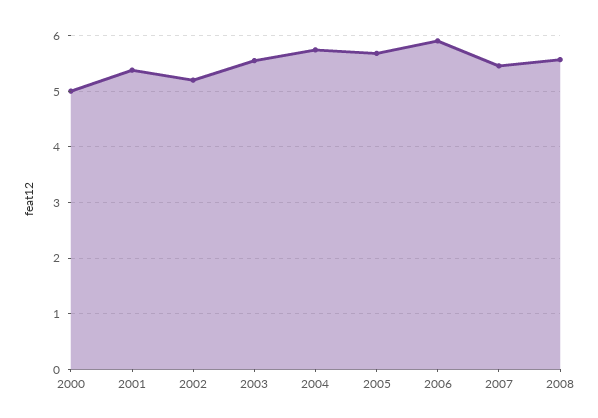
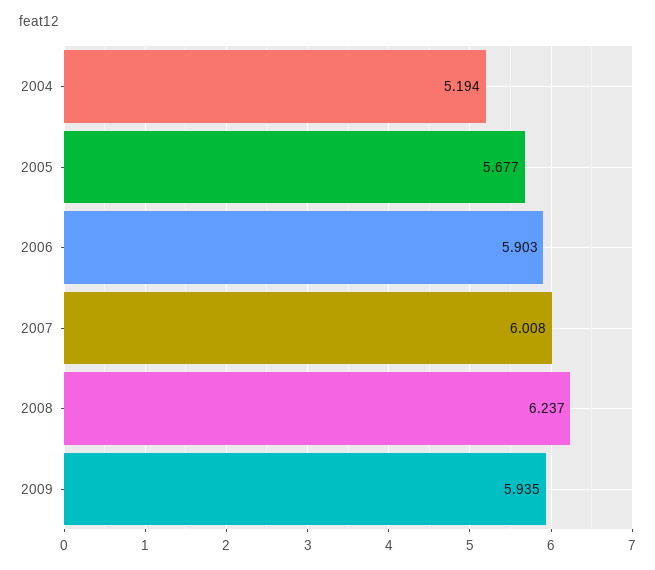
2000: 5 -> none
2001: 5.4 -> none
2002: 5.2 -> none
2003: 5.6 -> none
2004: 5.8 -> 5.194
2007: 5.4 -> 6.008
2008: 5.6 -> 6.237
2009: none -> 5.935

